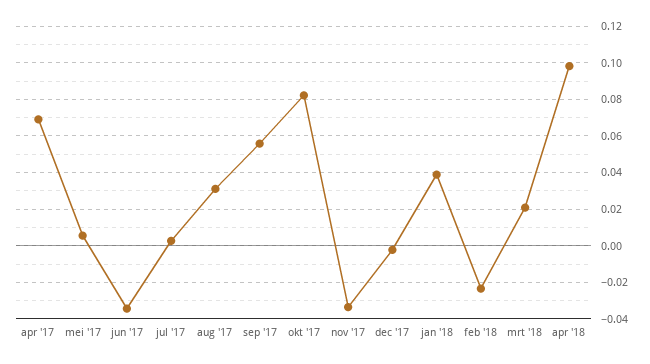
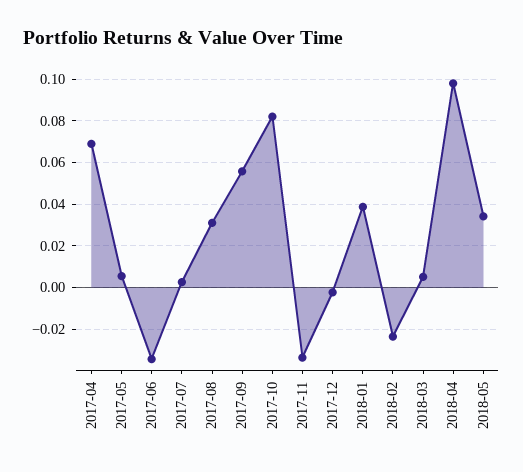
mrt '18: 0.02 -> 0.005
2018-05: none -> 0.035

